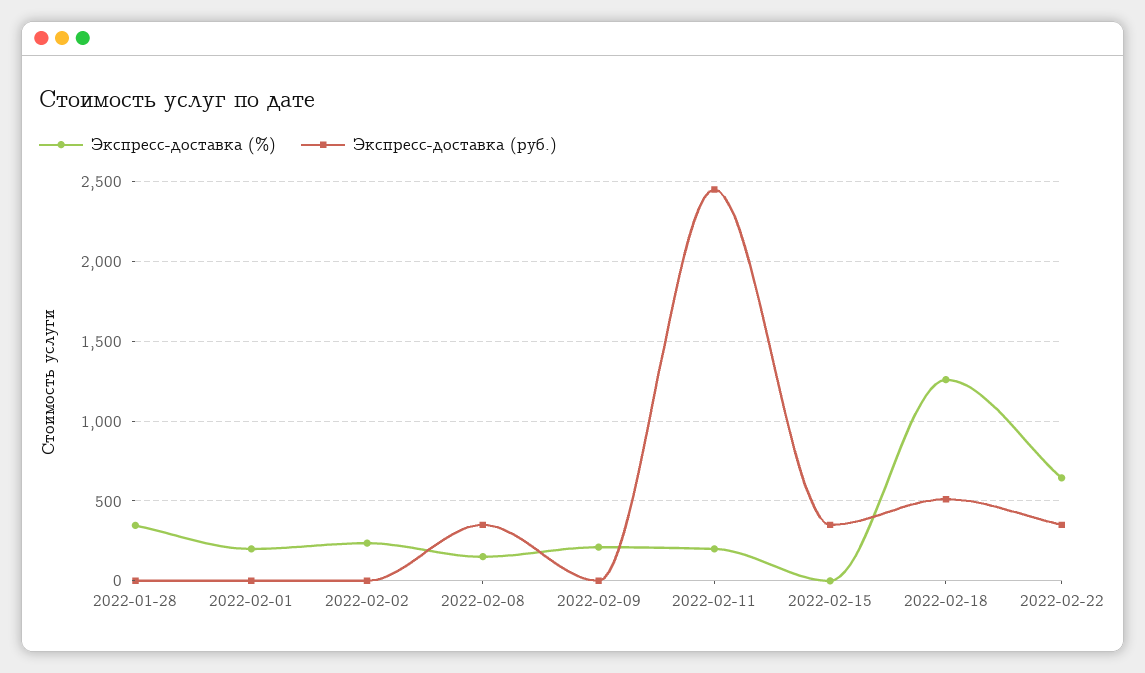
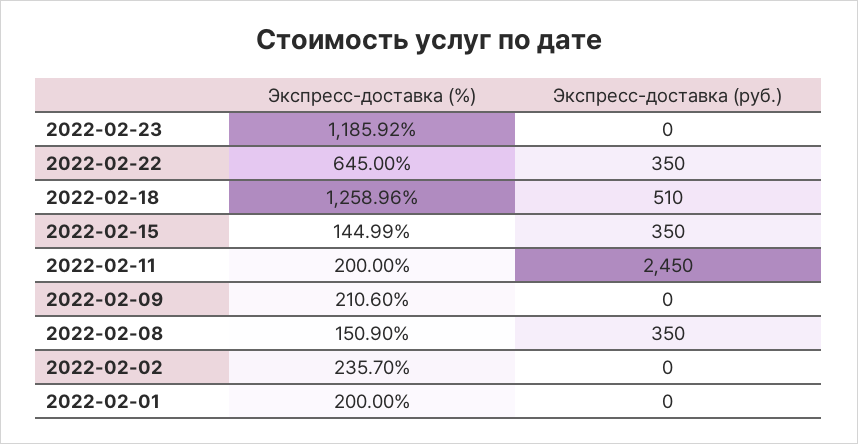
Экспресс-доставка (%), 2022-01-28: 350 -> none
Экспресс-доставка (руб.), 2022-01-28: 0 -> none
Экспресс-доставка (%), 2022-02-15: 0 -> 144.99
Экспресс-доставка (%), 2022-02-23: none -> 1185.92
Экспресс-доставка (руб.), 2022-02-23: none -> 0

